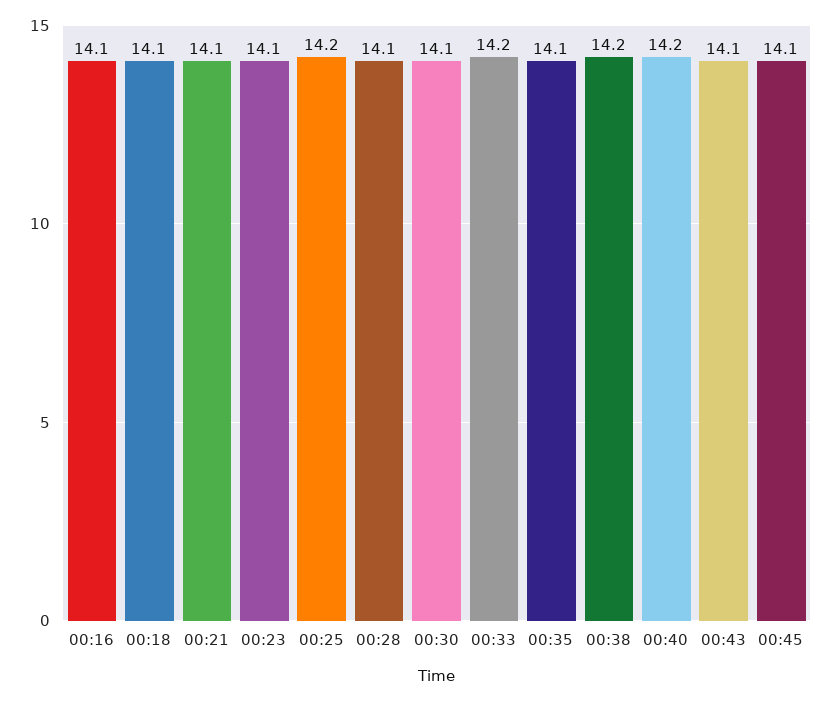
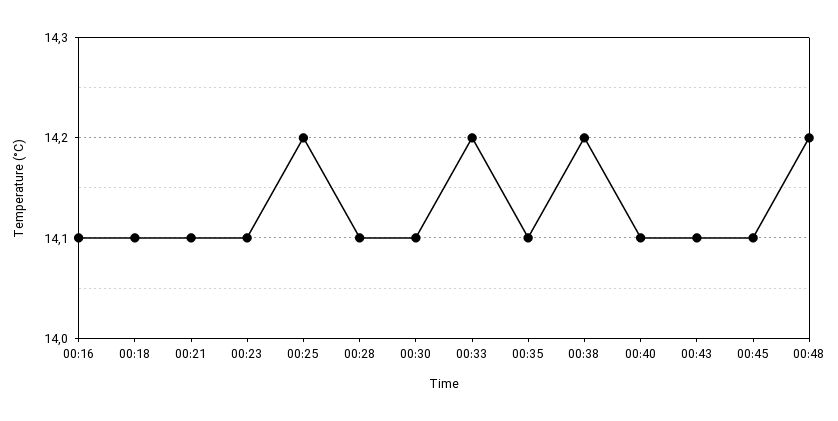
00:40: 14.2 -> 14.1
00:48: none -> 14.2

